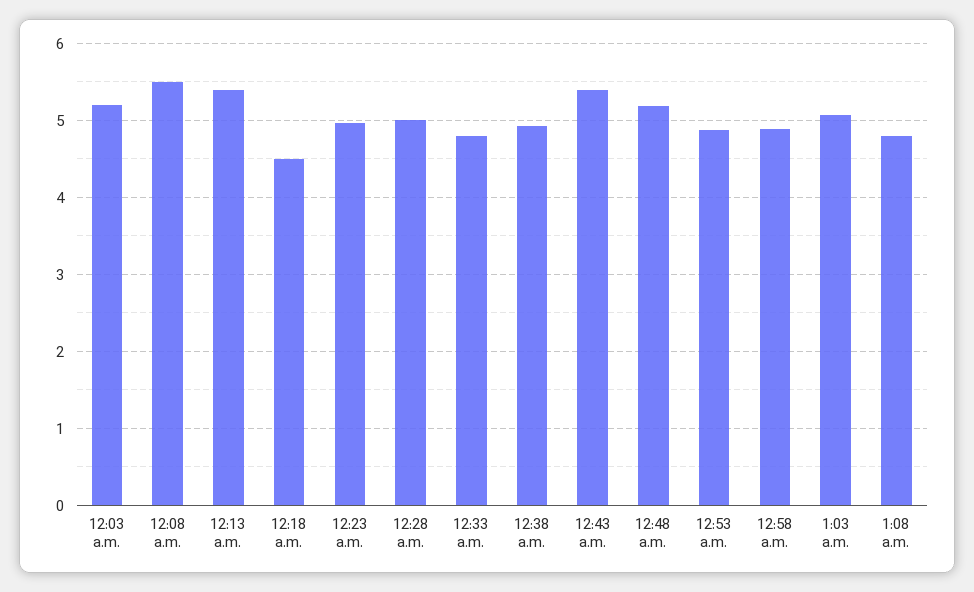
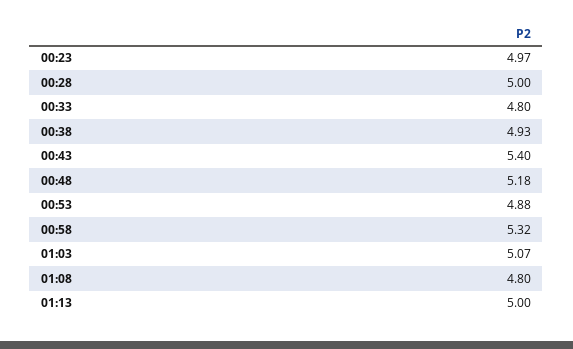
12:03 a.m.: 5.2 -> none
12:08 a.m.: 5.5 -> none
12:13 a.m.: 5.4 -> none
12:18 a.m.: 4.5 -> none
12:58 a.m.: 4.9 -> 5.32
01:13: none -> 5

